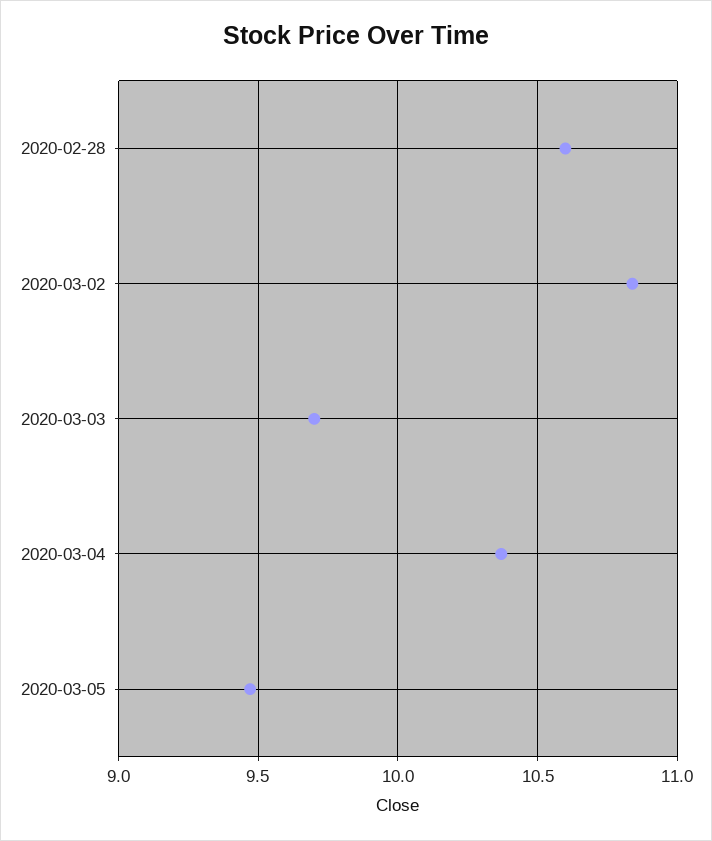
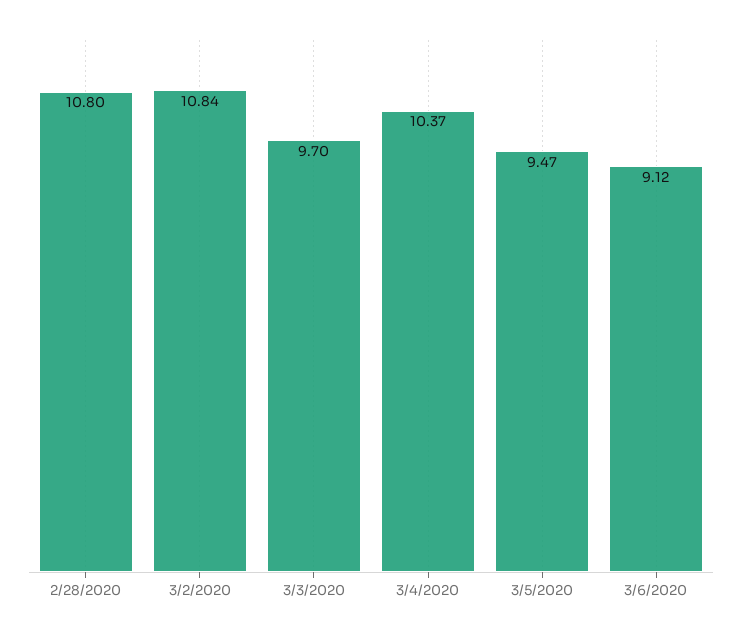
2020-02-28: 10.6 -> 10.8
3/6/2020: none -> 9.12

